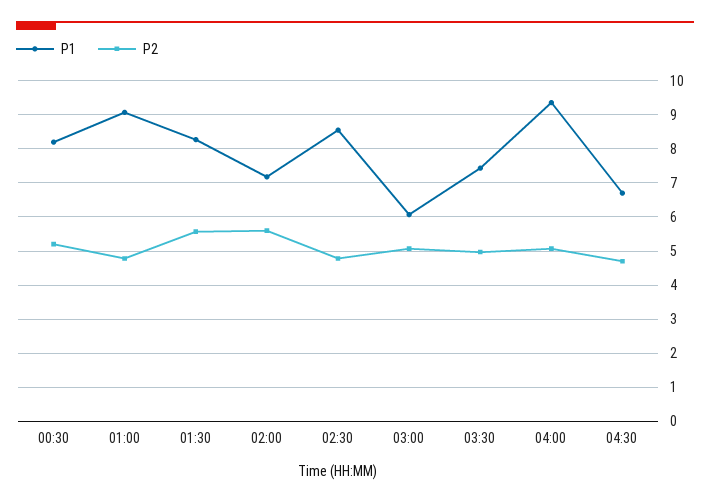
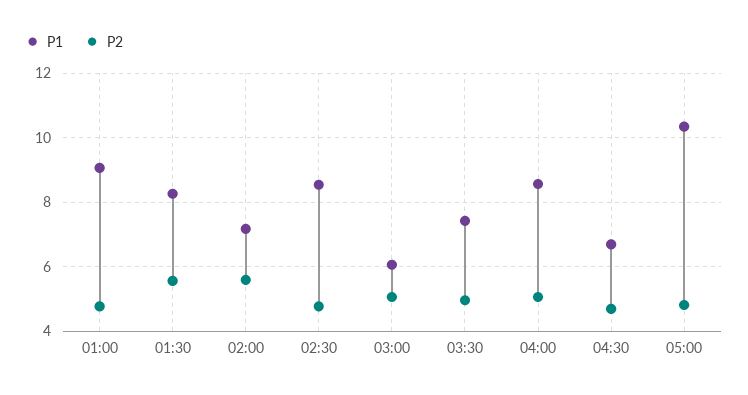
P1, 00:30: 8.2 -> none
P2, 00:30: 5.2 -> none
P1, 04:00: 9.4 -> 8.6
P1, 05:00: none -> 10.4
P2, 05:00: none -> 4.8

